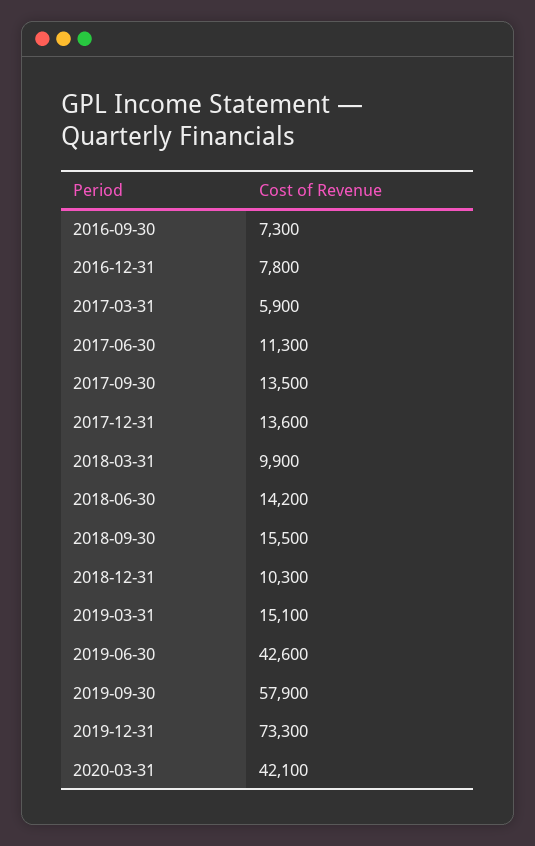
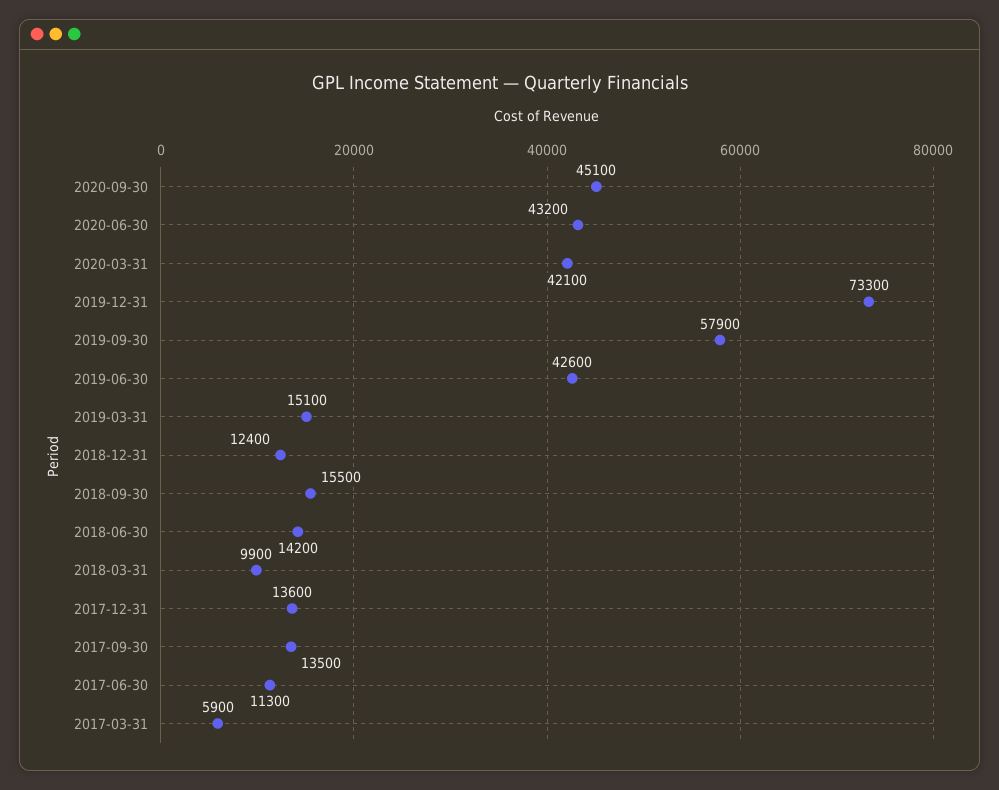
2016-09-30: 7300 -> none
2016-12-31: 7800 -> none
2018-12-31: 10300 -> 12400
2020-09-30: none -> 45100
2020-06-30: none -> 43200

